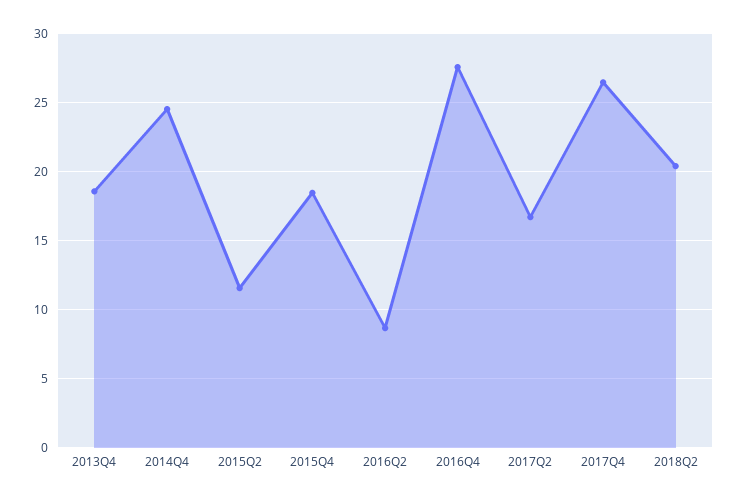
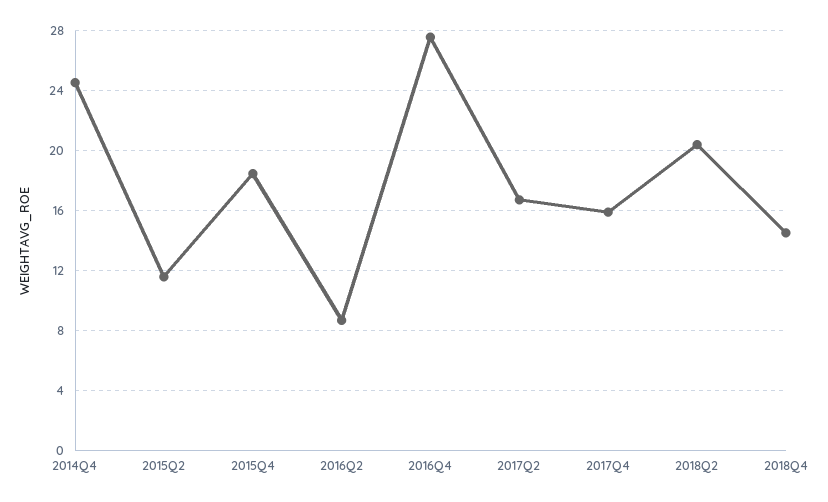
2013Q4: 18.5 -> none
2017Q4: 26.5 -> 16
2018Q4: none -> 14.5

